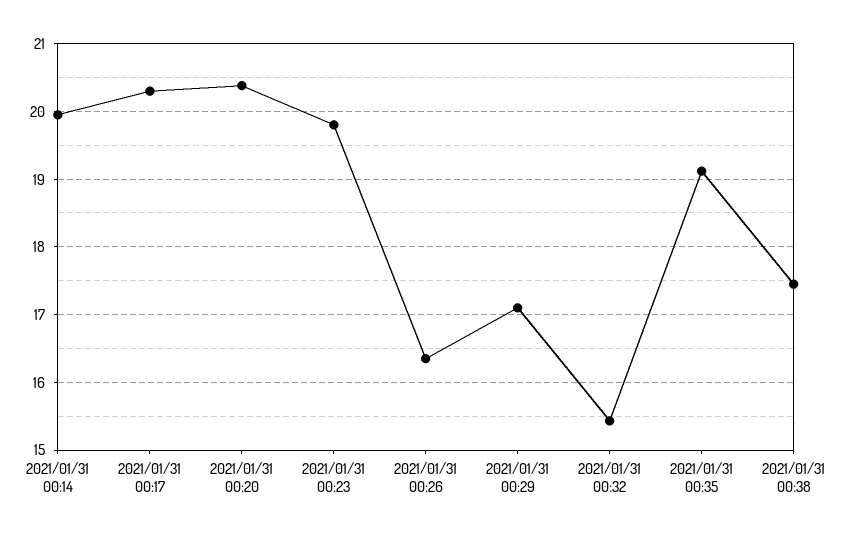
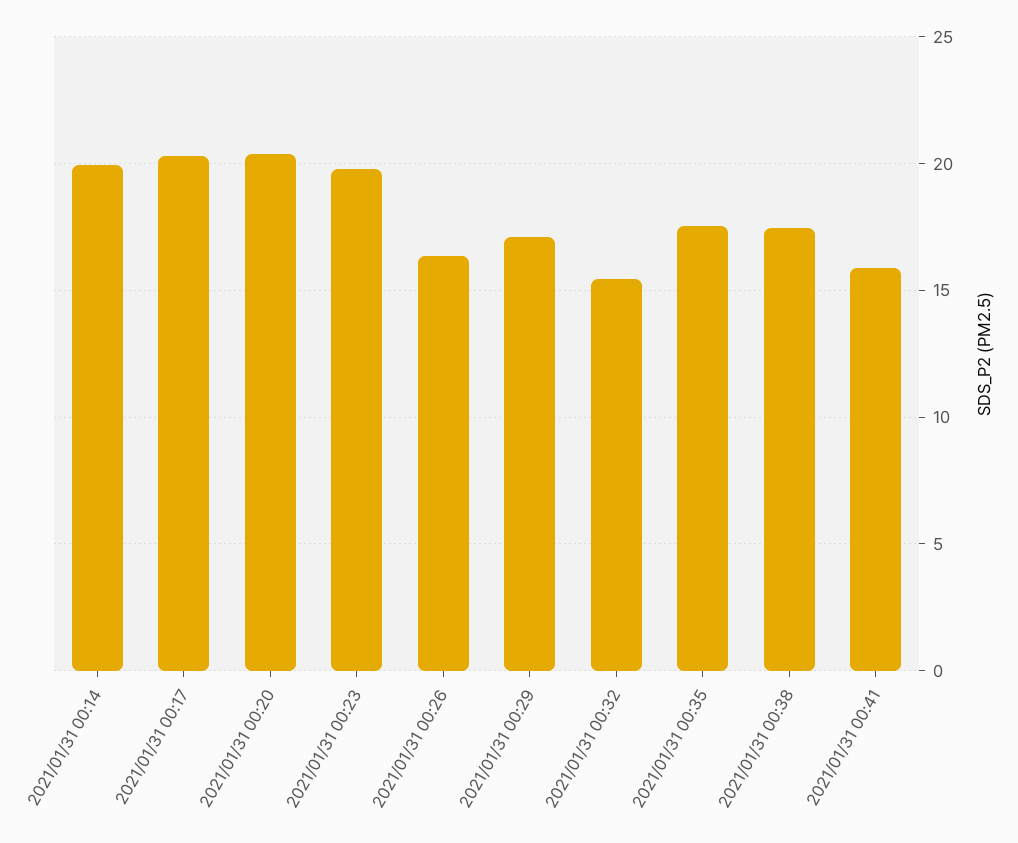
2021/01/31 00:35: 19.1 -> 17.5
2021/01/31 00:41: none -> 16

